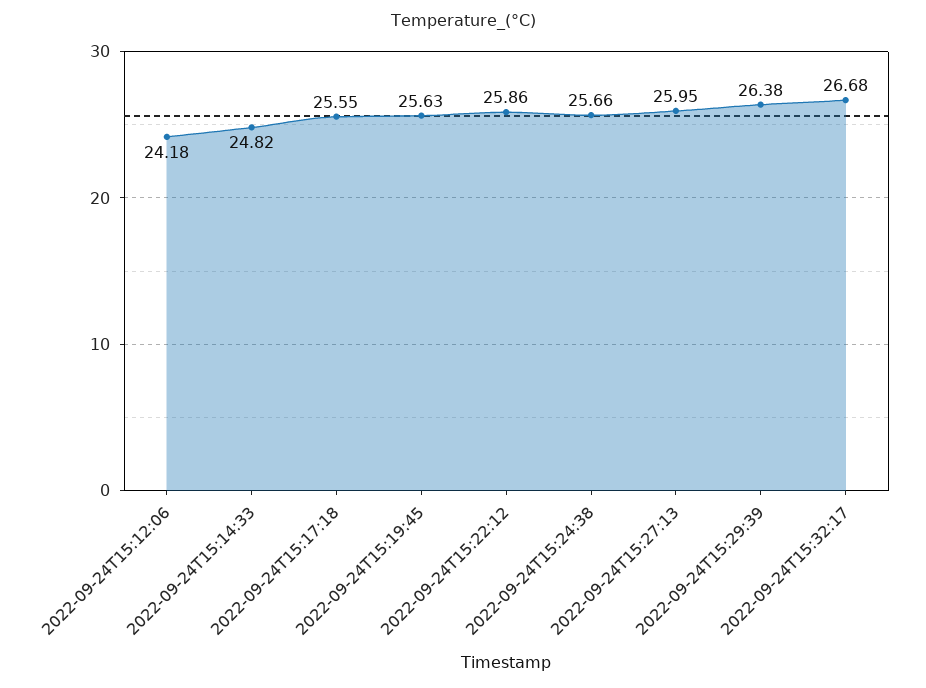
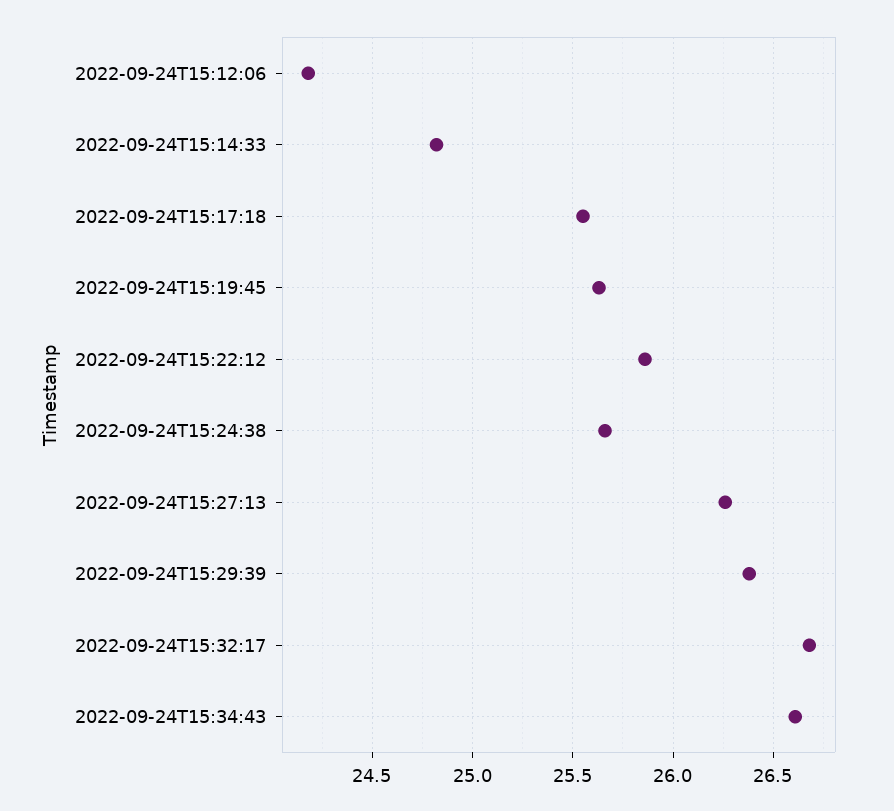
2022-09-24T15:27:13: 25.95 -> 26.25
2022-09-24T15:34:43: none -> 26.6

